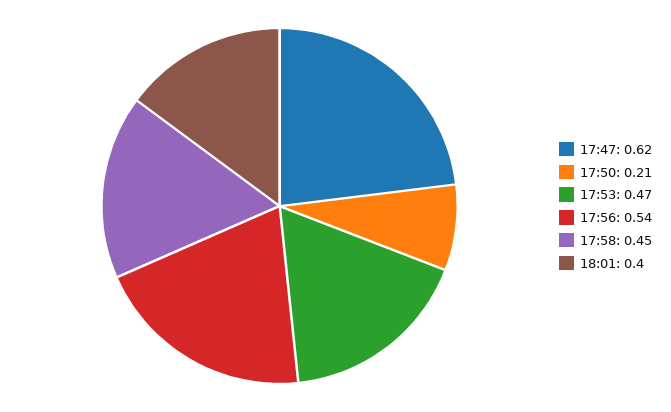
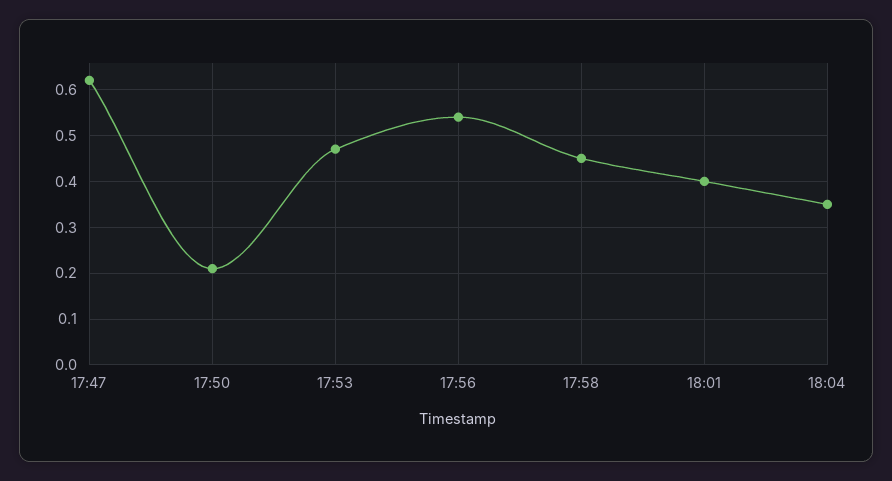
18:04: none -> 0.35

